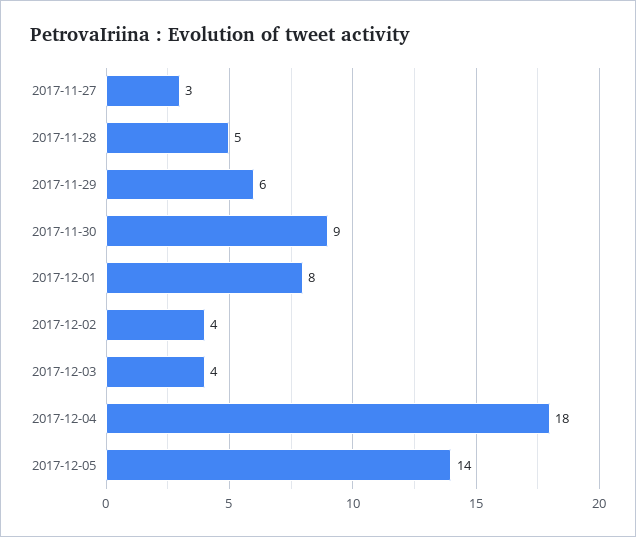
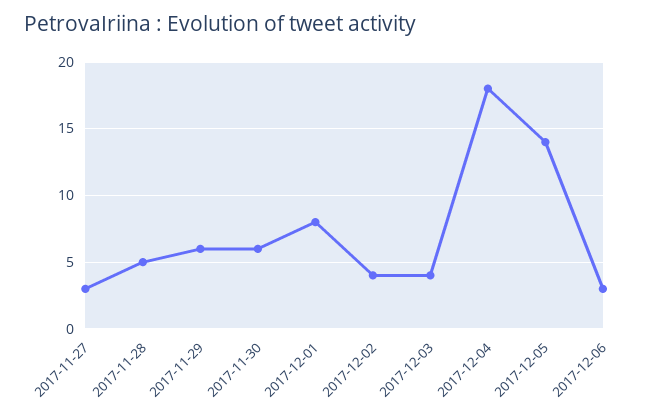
2017-11-30: 9 -> 6
2017-12-06: none -> 3

